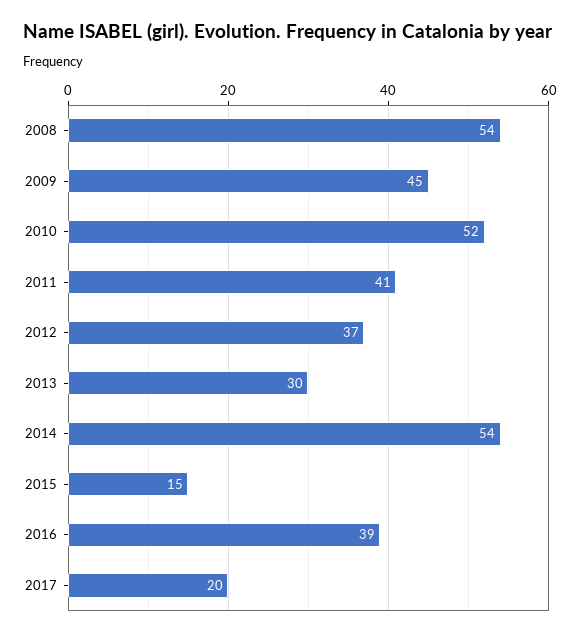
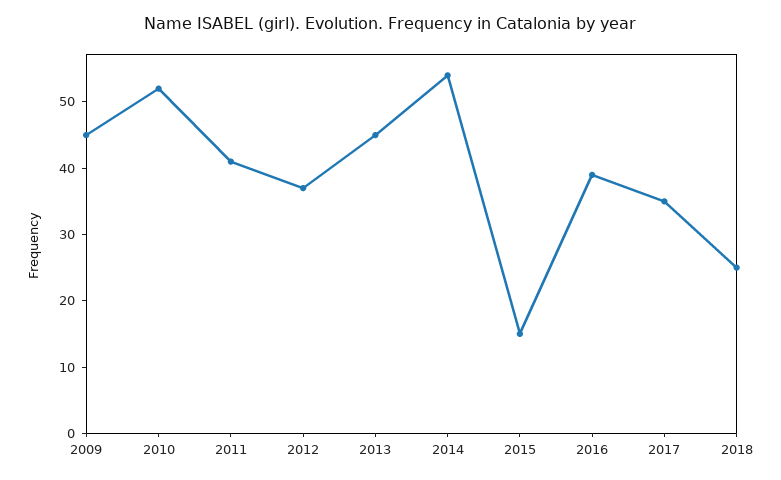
2008: 54 -> none
2013: 30 -> 45
2017: 20 -> 35
2018: none -> 25

